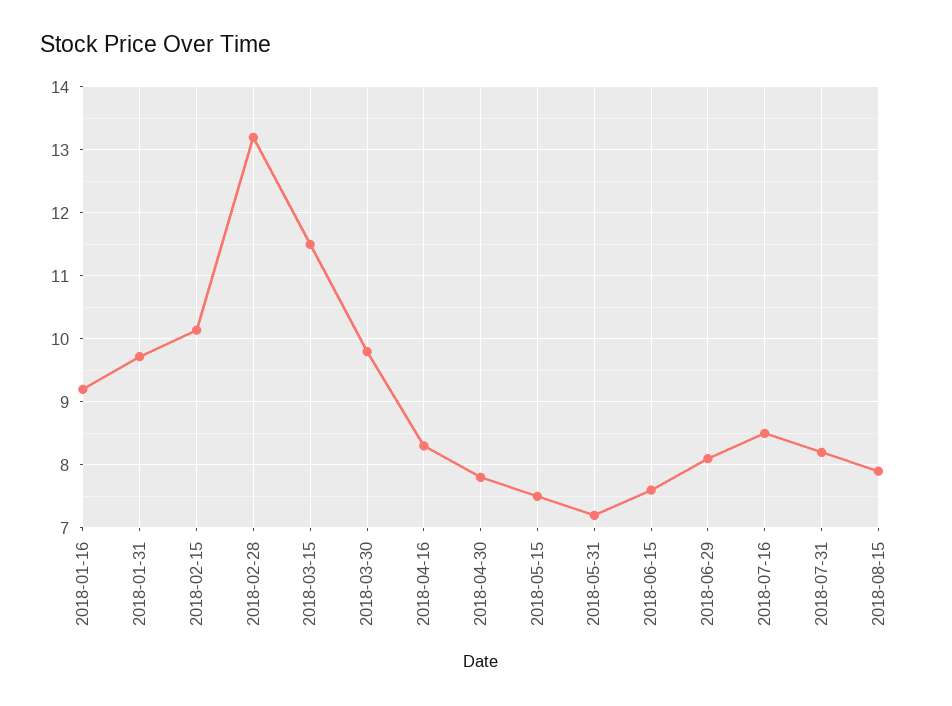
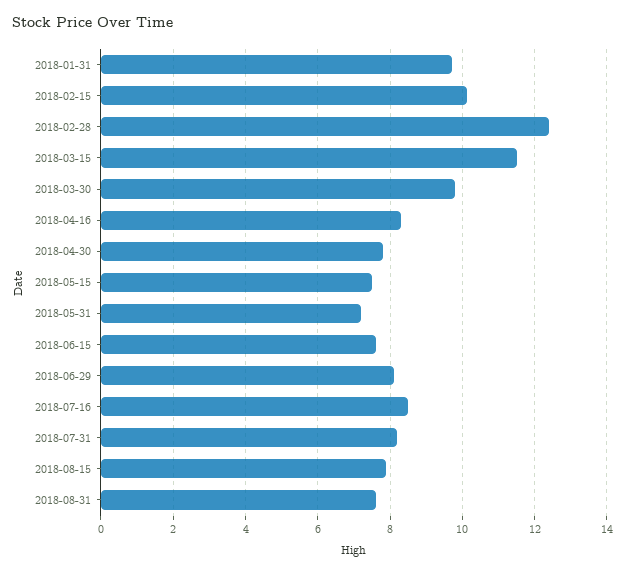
2018-01-16: 9.2 -> none
2018-02-28: 13.2 -> 12.4
2018-08-31: none -> 7.6

